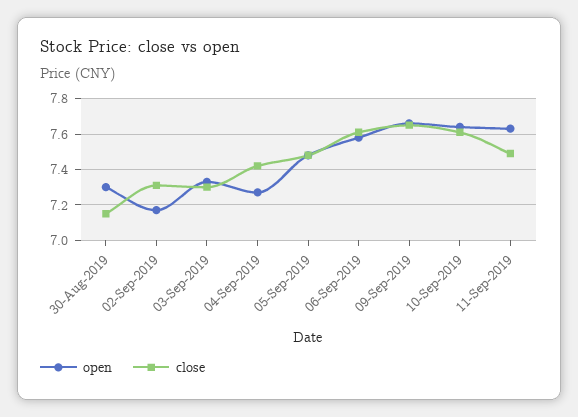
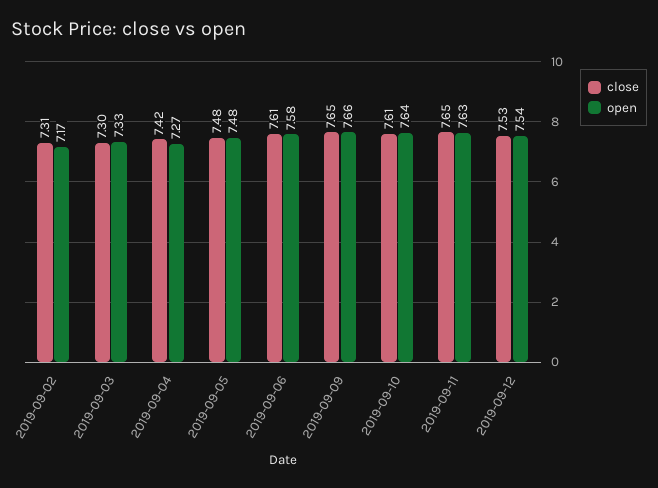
open, 30-Aug-2019: 7.3 -> none
close, 30-Aug-2019: 7.15 -> none
close, 11-Sep-2019: 7.5 -> 7.65
close, 2019-09-12: none -> 7.53
open, 2019-09-12: none -> 7.54

